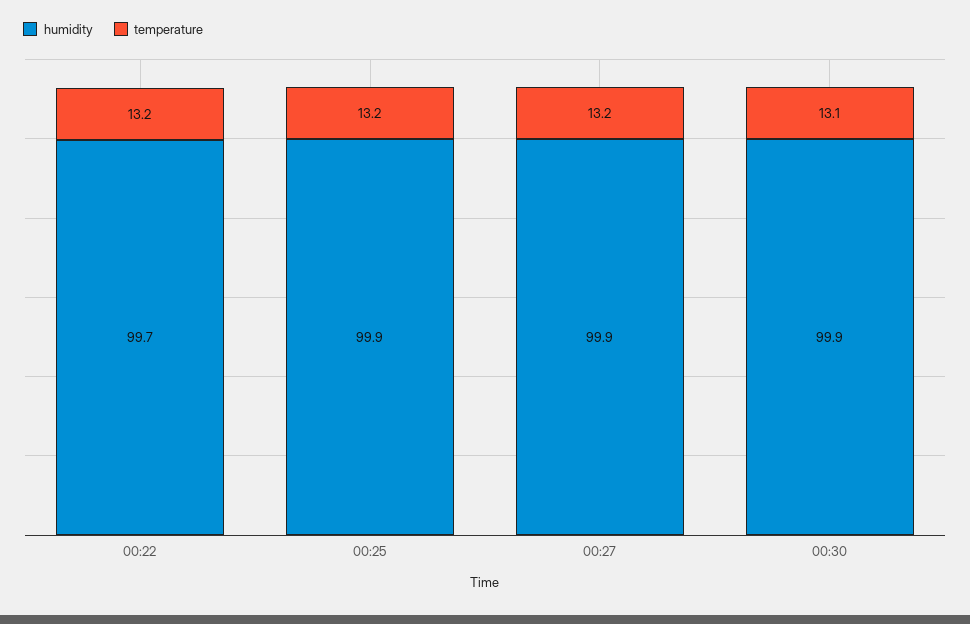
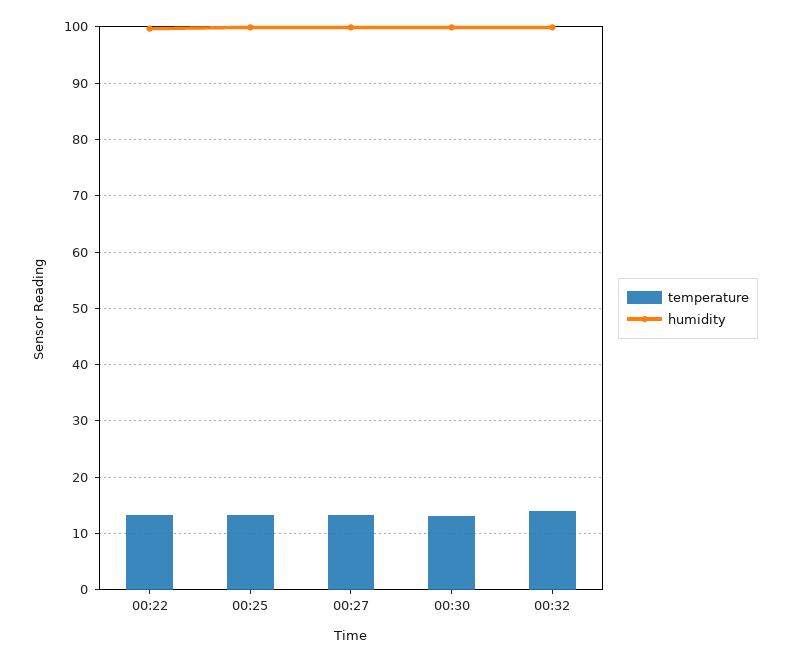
temperature, 00:32: none -> 14
humidity, 00:32: none -> 100

